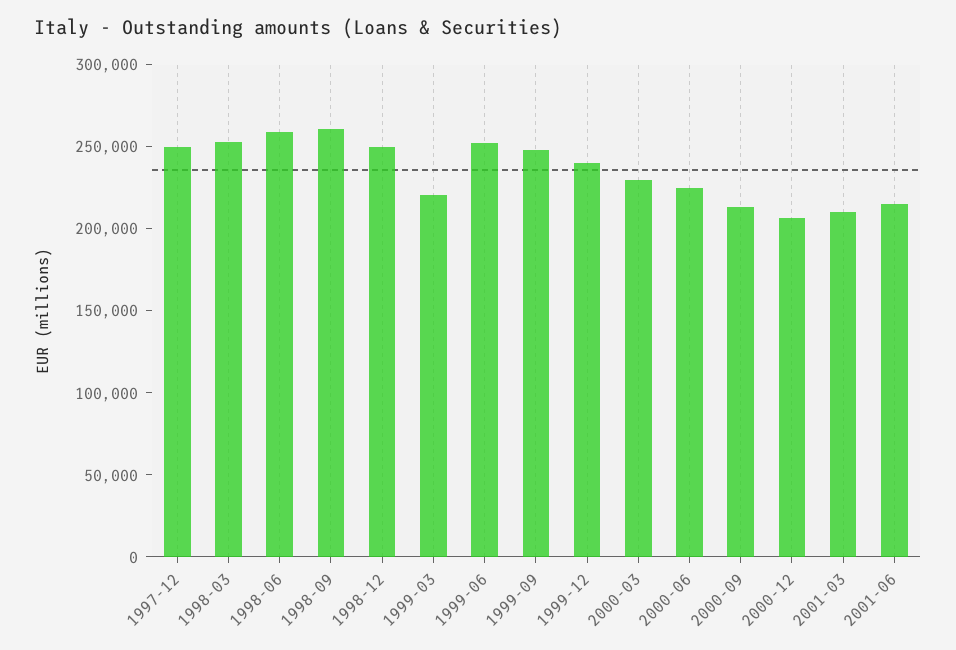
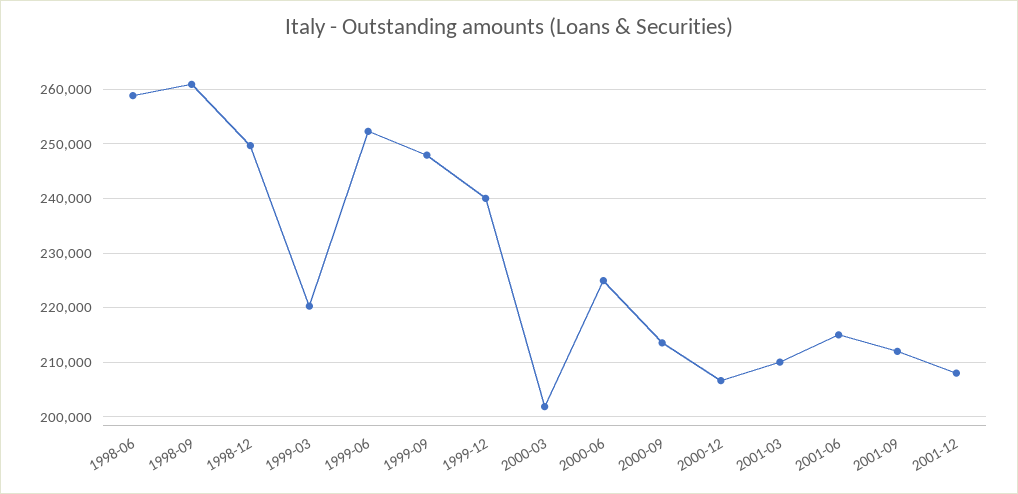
1997-12: 250000 -> none
1998-03: 250000 -> none
2000-03: 230000 -> 202000
2001-09: none -> 212000
2001-12: none -> 208000

